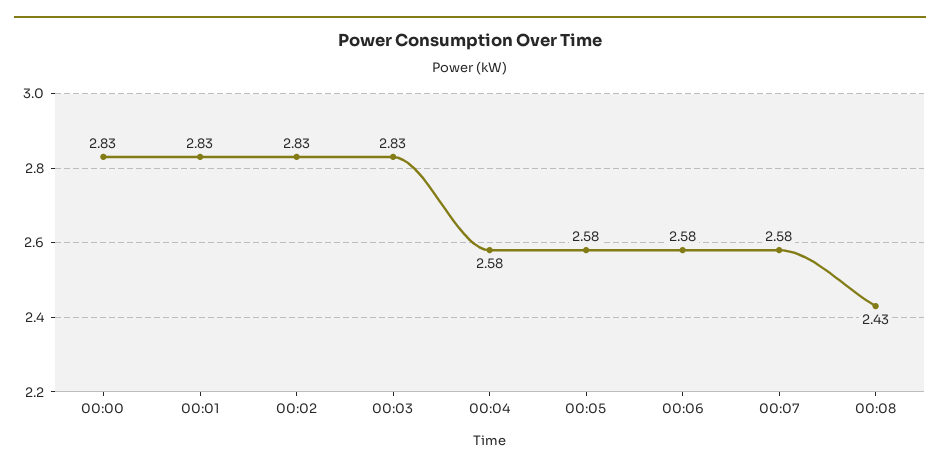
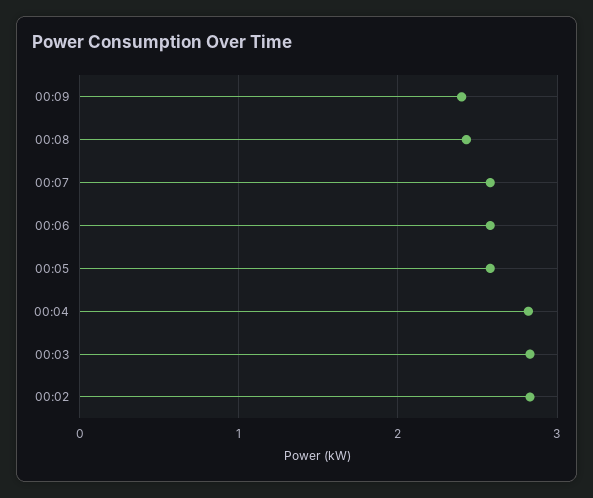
00:00: 2.83 -> none
00:01: 2.83 -> none
00:04: 2.58 -> 2.8
00:09: none -> 2.4

